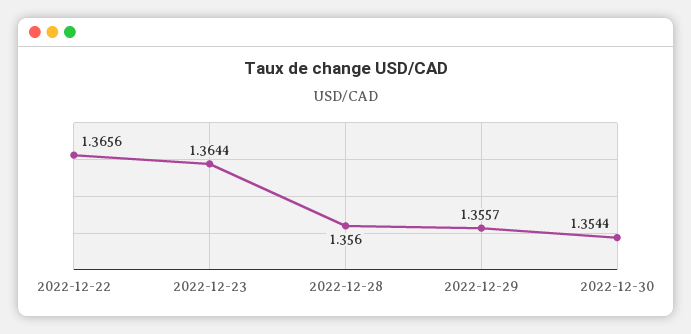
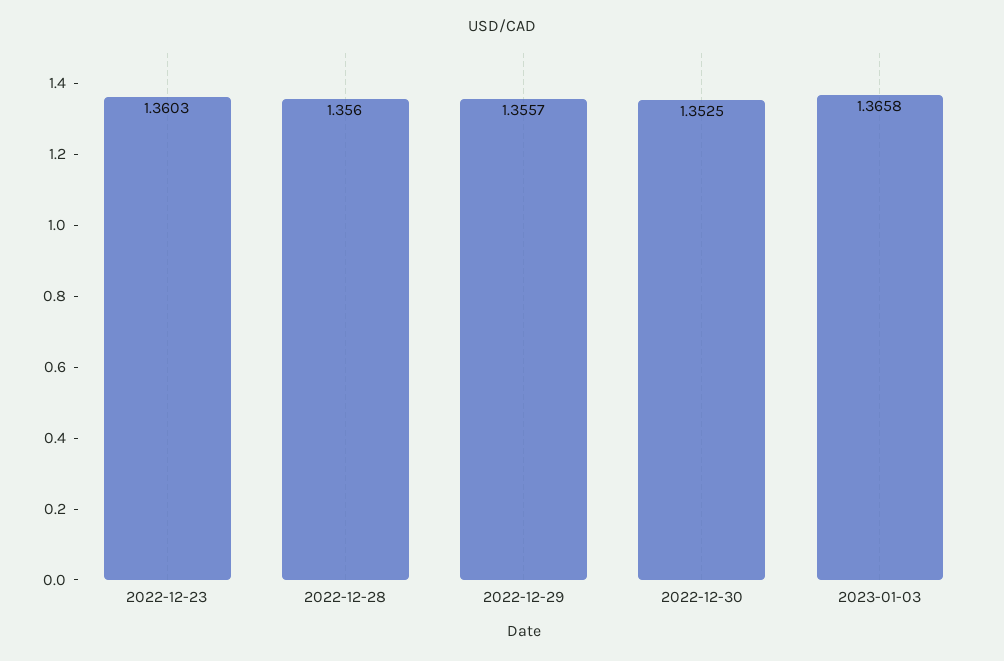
2022-12-22: 1.3656 -> none
2022-12-23: 1.3644 -> 1.3603
2022-12-30: 1.3544 -> 1.3525
2023-01-03: none -> 1.3658

